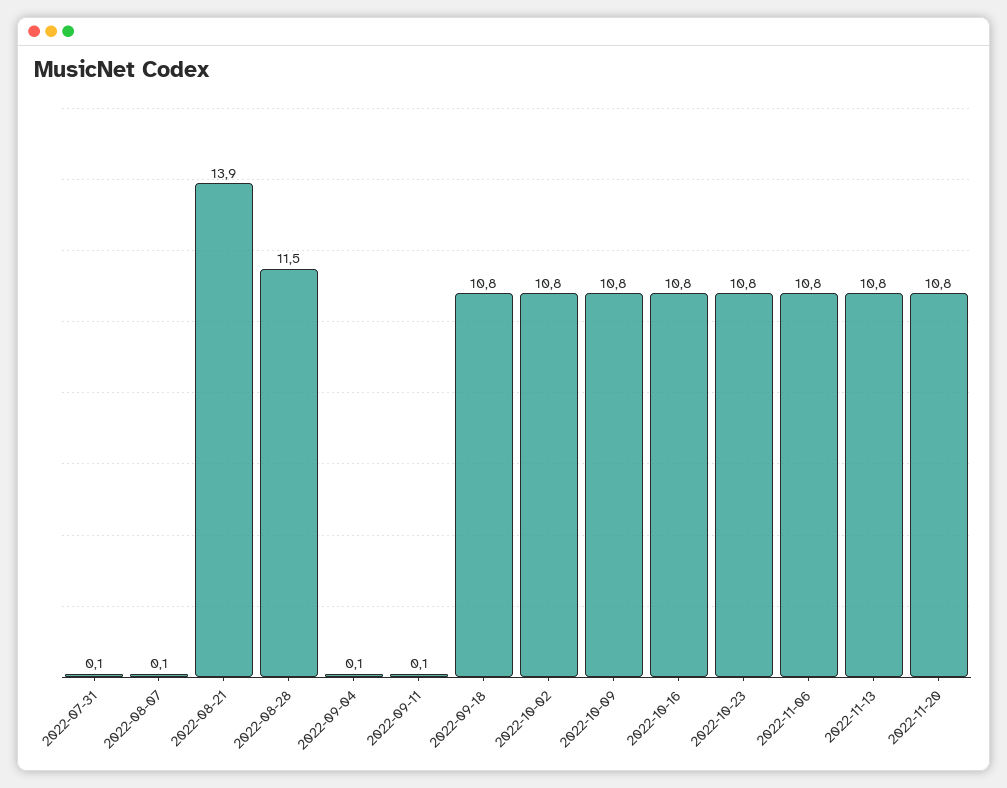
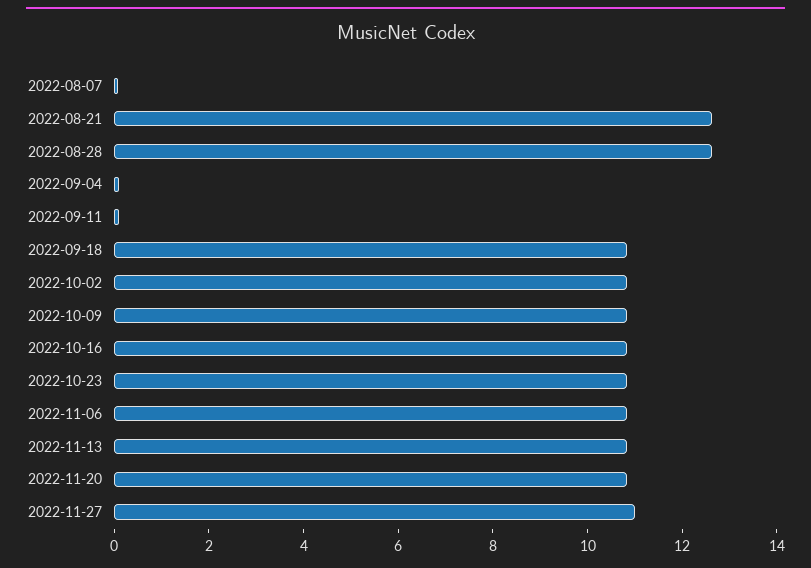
2022-07-31: 0.1 -> none
2022-08-21: 13.9 -> 12.5
2022-08-28: 11.5 -> 12.5
2022-11-27: none -> 11

